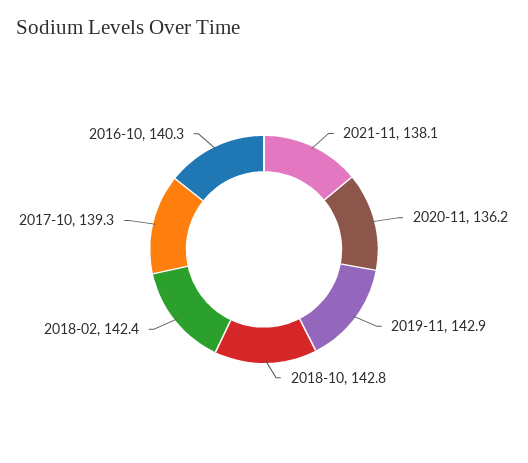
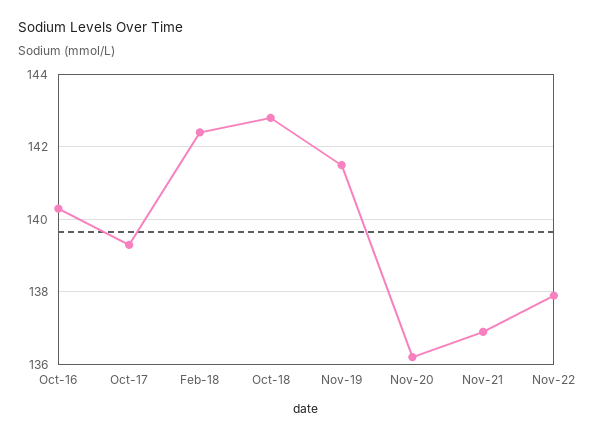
2021-11: 138.1 -> 137
2019-11: 142.9 -> 141.5
Nov-22: none -> 138

